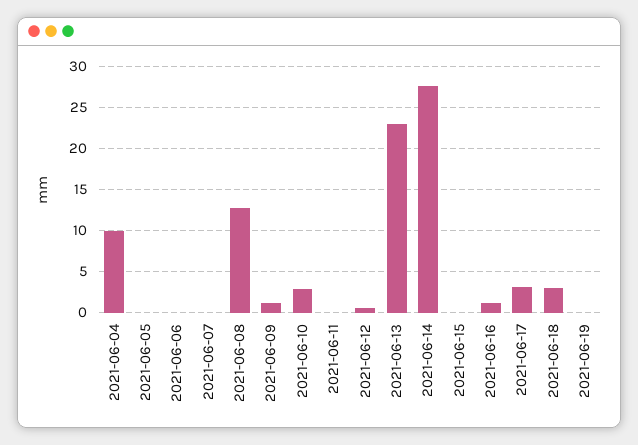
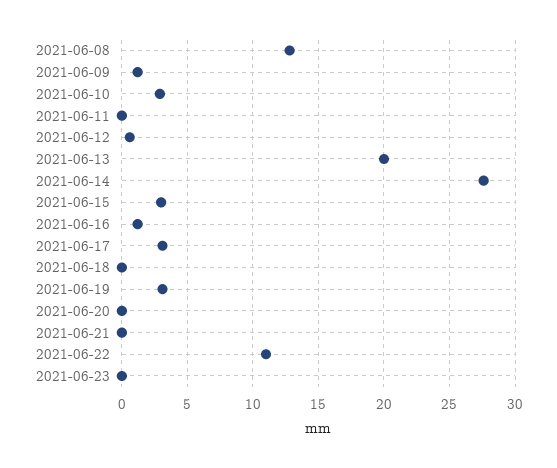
2021-06-04: 10 -> none
2021-06-05: 0 -> none
2021-06-06: 0 -> none
2021-06-07: 0 -> none
2021-06-13: 23 -> 20
2021-06-15: 0 -> 3
2021-06-18: 3 -> 0
2021-06-19: 0 -> 3
2021-06-20: none -> 0
2021-06-21: none -> 0
2021-06-22: none -> 11
2021-06-23: none -> 0

